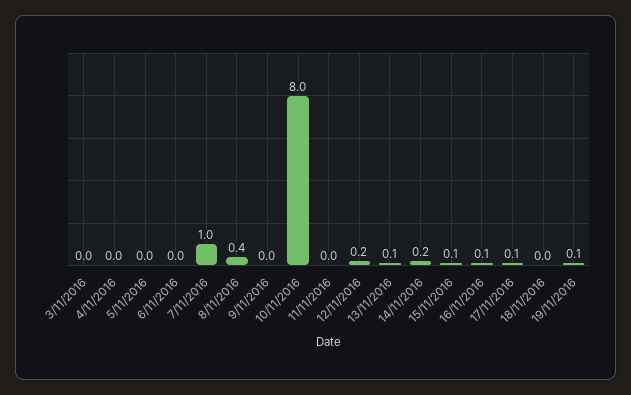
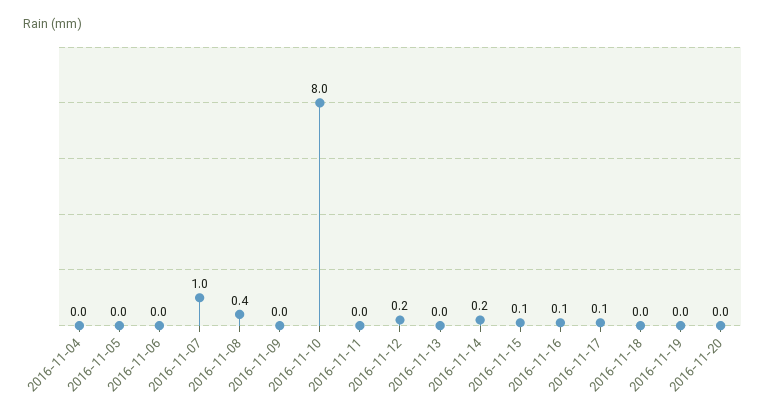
3/11/2016: 0 -> none
13/11/2016: 0.1 -> 0
19/11/2016: 0.1 -> 0
2016-11-20: none -> 0

